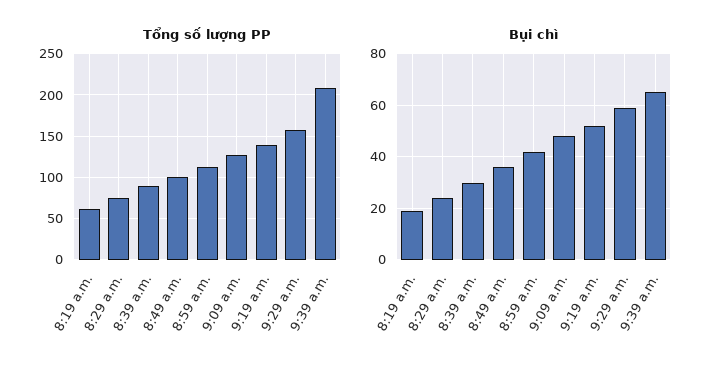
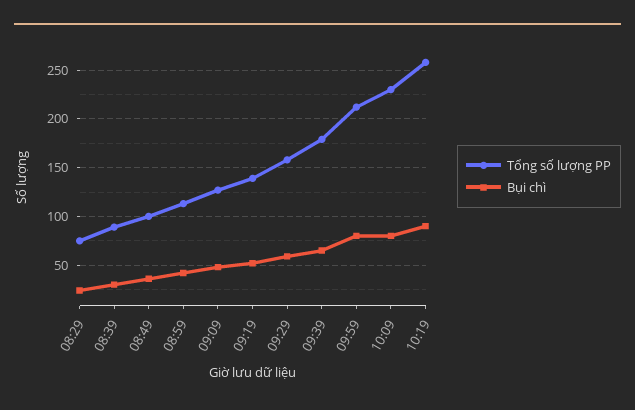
Tổng số lượng PP, 8:19 a.m.: 60 -> none
Tổng số lượng PP, 9:39 a.m.: 210 -> 180
Bụi chì, 8:19 a.m.: 20 -> none
Tổng số lượng PP, 09:59: none -> 210
Bụi chì, 09:59: none -> 80
Tổng số lượng PP, 10:09: none -> 230
Bụi chì, 10:09: none -> 80
Tổng số lượng PP, 10:19: none -> 260
Bụi chì, 10:19: none -> 90

